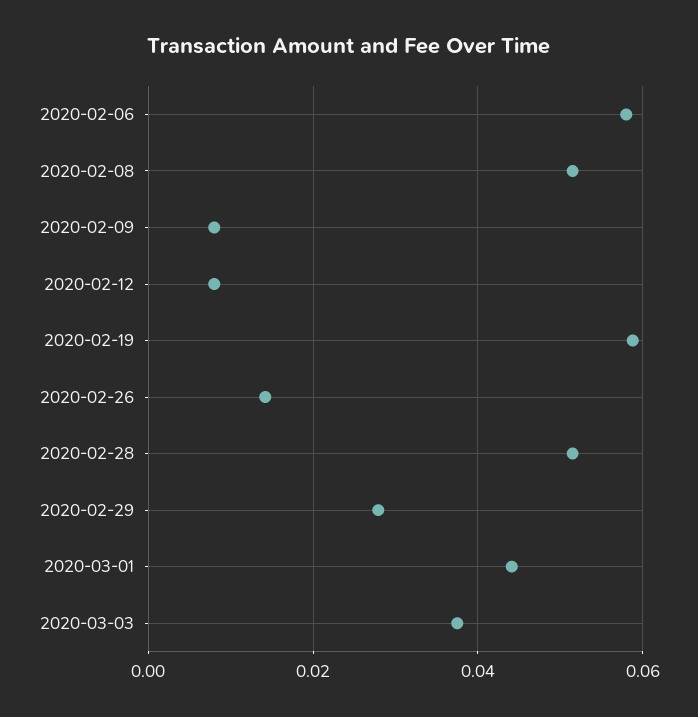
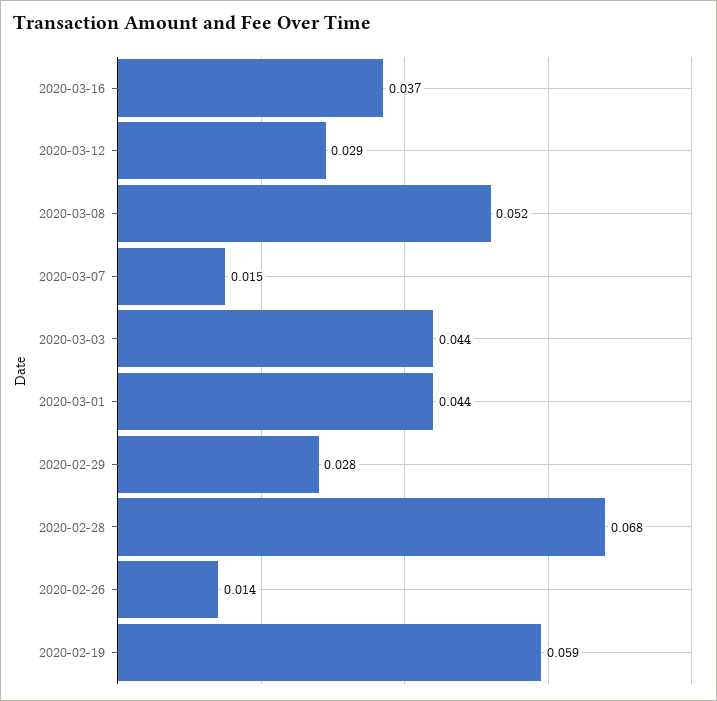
2020-02-06: 0.058 -> none
2020-02-08: 0.052 -> none
2020-02-09: 0.008 -> none
2020-02-12: 0.008 -> none
2020-02-28: 0.052 -> 0.068
2020-03-03: 0.038 -> 0.044
2020-03-16: none -> 0.037
2020-03-12: none -> 0.029
2020-03-08: none -> 0.052
2020-03-07: none -> 0.015

